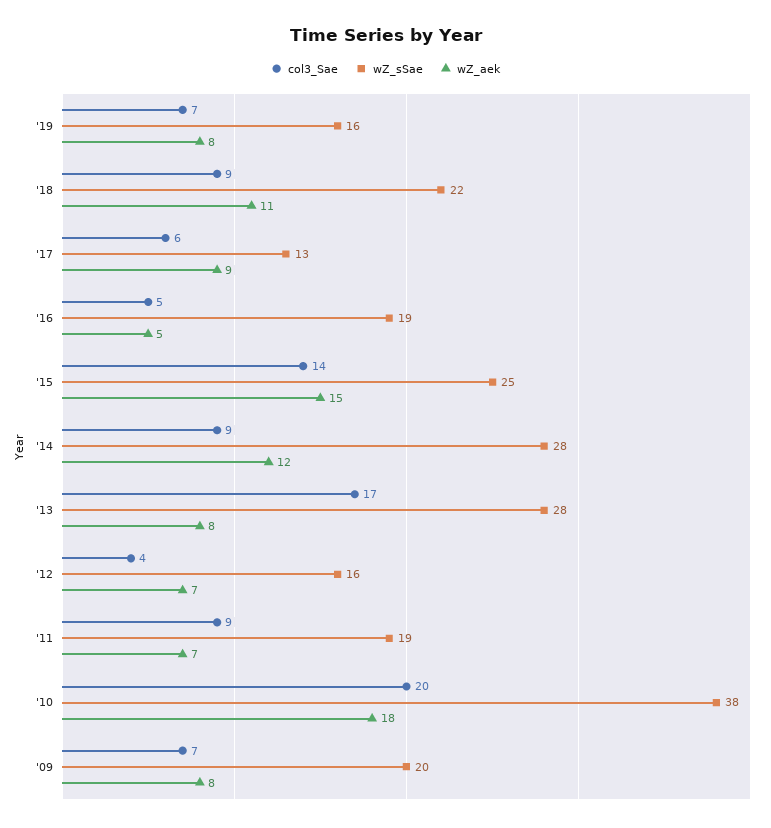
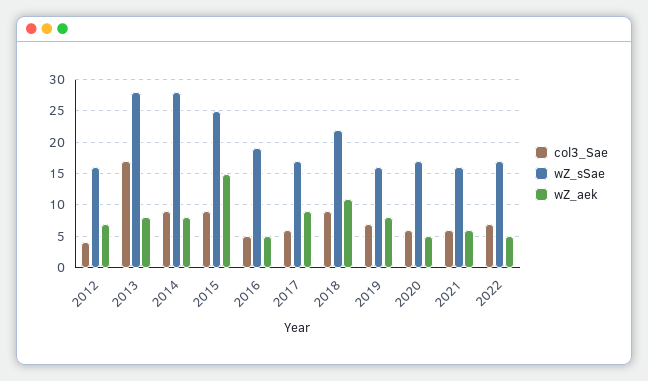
wZ_sSae, '17: 13 -> 17
col3_Sae, '15: 14 -> 9
wZ_aek, '14: 12 -> 8
col3_Sae, '11: 9 -> none
wZ_sSae, '11: 19 -> none
wZ_aek, '11: 7 -> none
col3_Sae, '10: 20 -> none
wZ_sSae, '10: 38 -> none
wZ_aek, '10: 18 -> none
col3_Sae, '09: 7 -> none
wZ_sSae, '09: 20 -> none
wZ_aek, '09: 8 -> none
col3_Sae, 2020: none -> 6
wZ_sSae, 2020: none -> 17
wZ_aek, 2020: none -> 5
col3_Sae, 2021: none -> 6
wZ_sSae, 2021: none -> 16
wZ_aek, 2021: none -> 6
col3_Sae, 2022: none -> 7
wZ_sSae, 2022: none -> 17
wZ_aek, 2022: none -> 5

